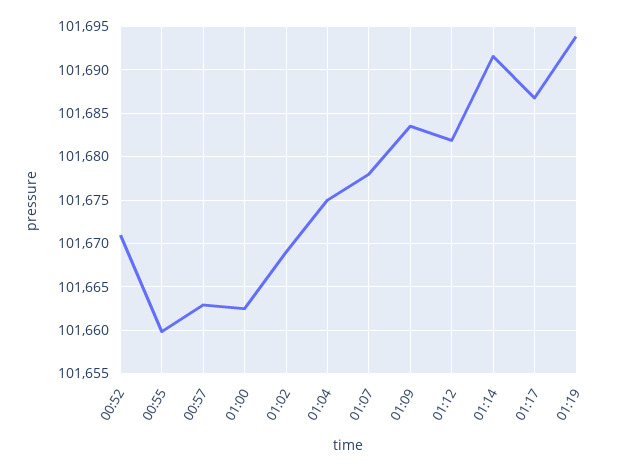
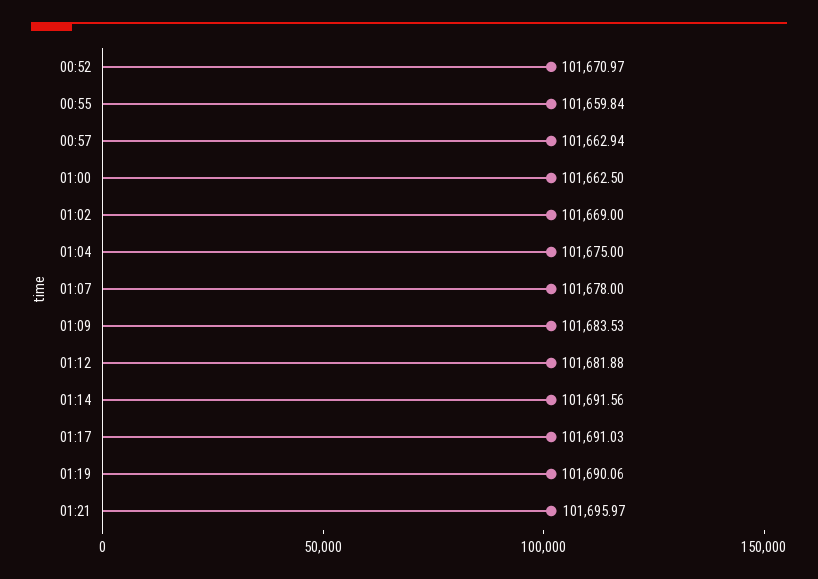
01:17: 101687 -> 101691.03
01:19: 101694 -> 101690.06
01:21: none -> 101695.97

